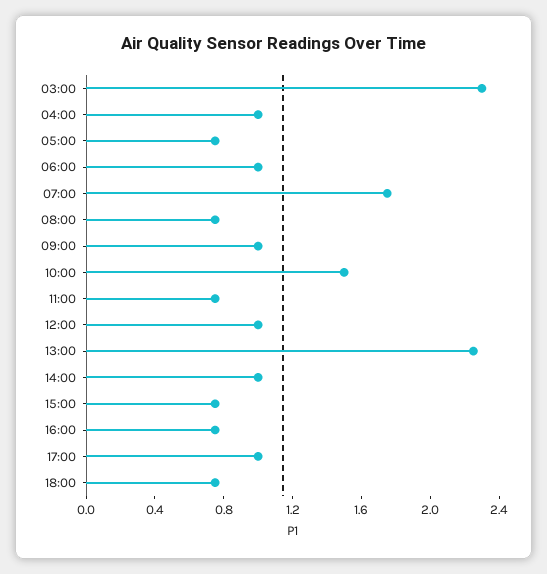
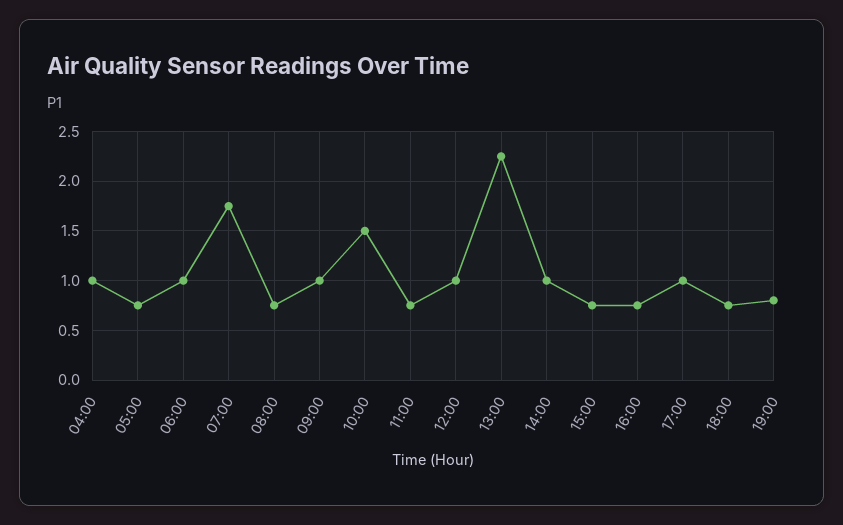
03:00: 2.3 -> none
19:00: none -> 0.8

